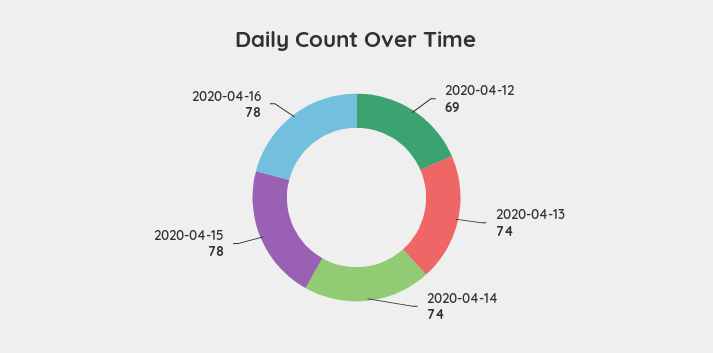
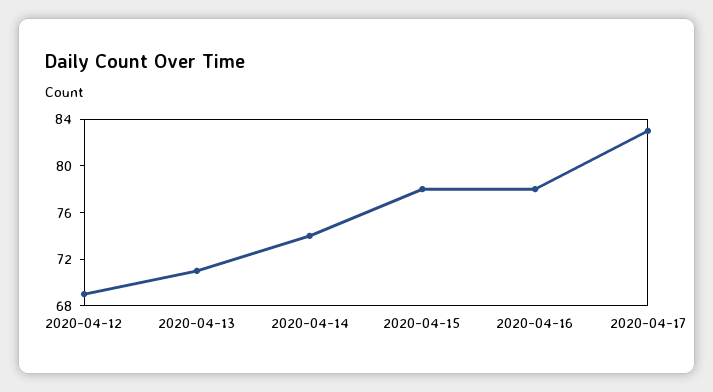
2020-04-13: 74 -> 71
2020-04-17: none -> 83

